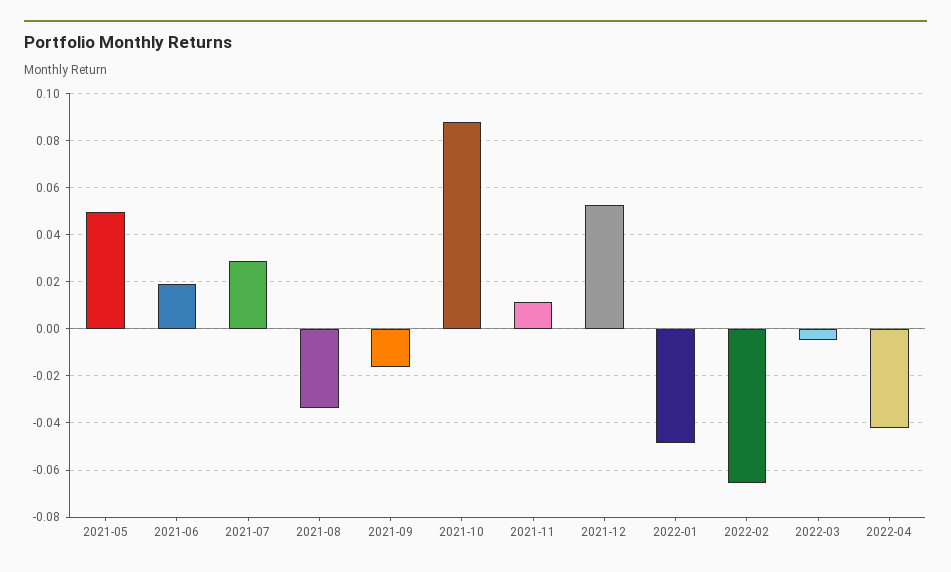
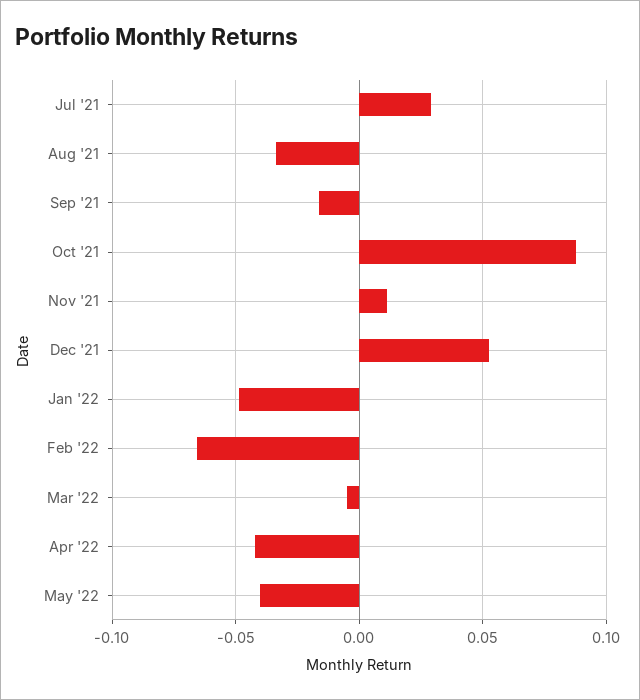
2021-05: 0.05 -> none
2021-06: 0.02 -> none
May '22: none -> -0.04

